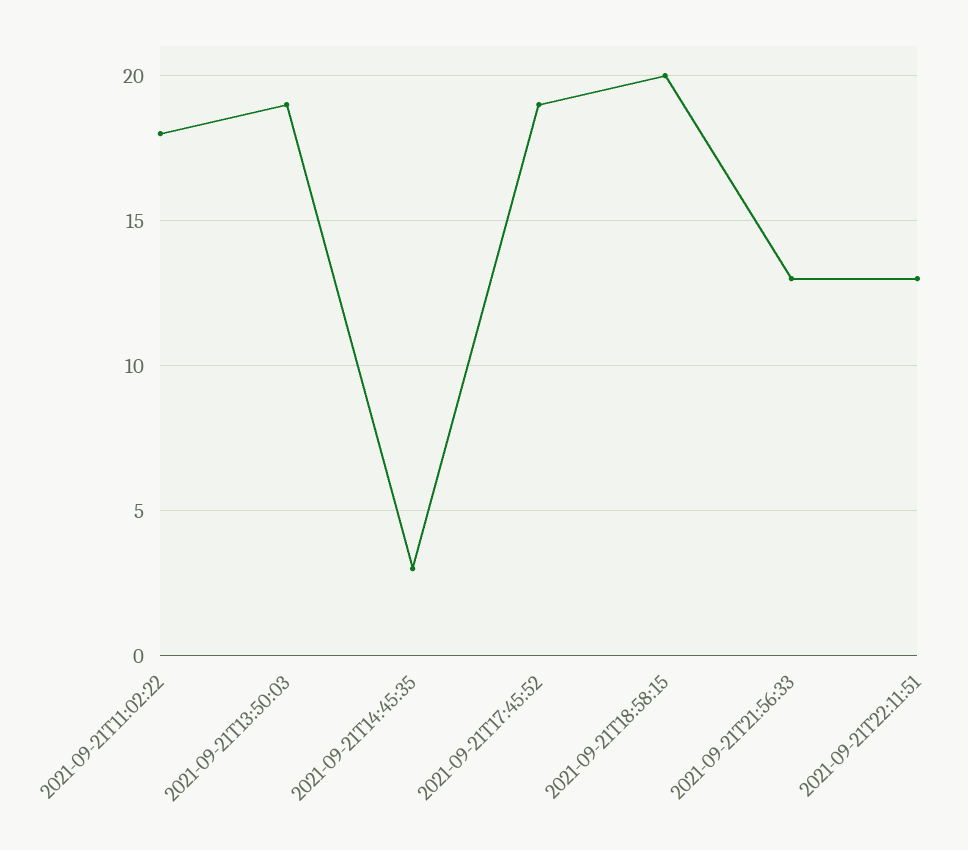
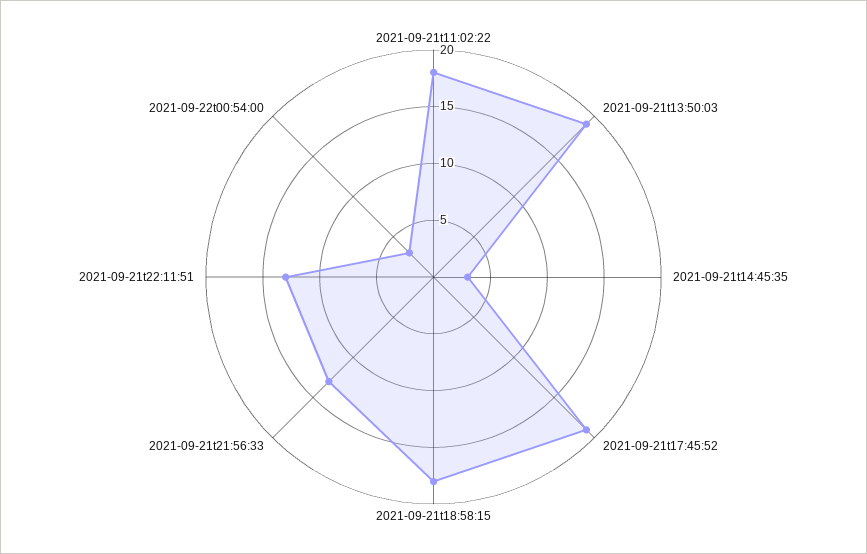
2021-09-21T18:58:15: 20 -> 18
2021-09-22t00:54:00: none -> 3

